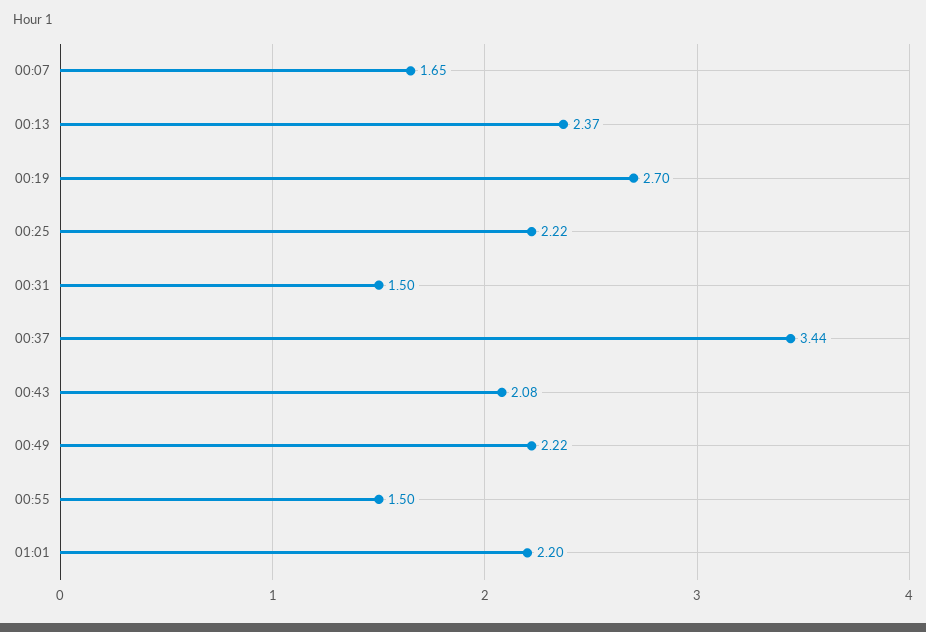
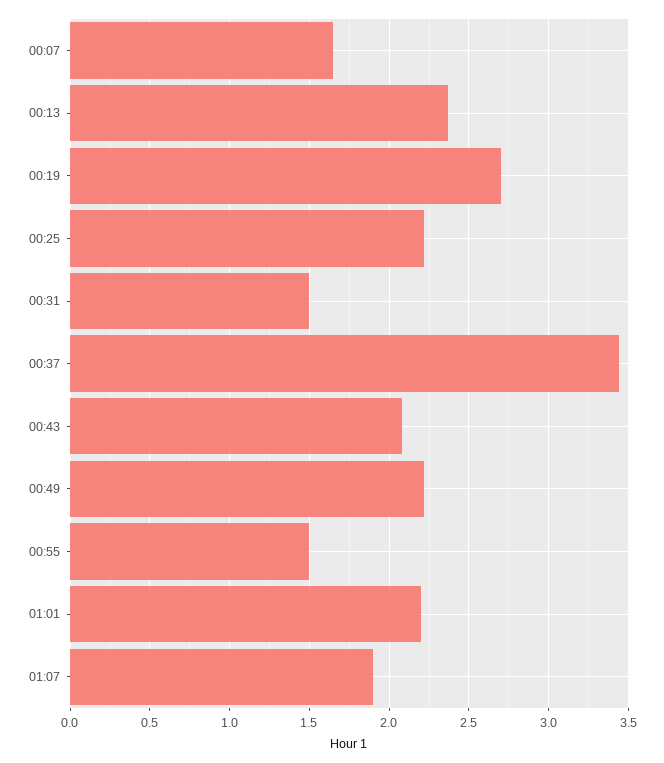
01:07: none -> 1.9

